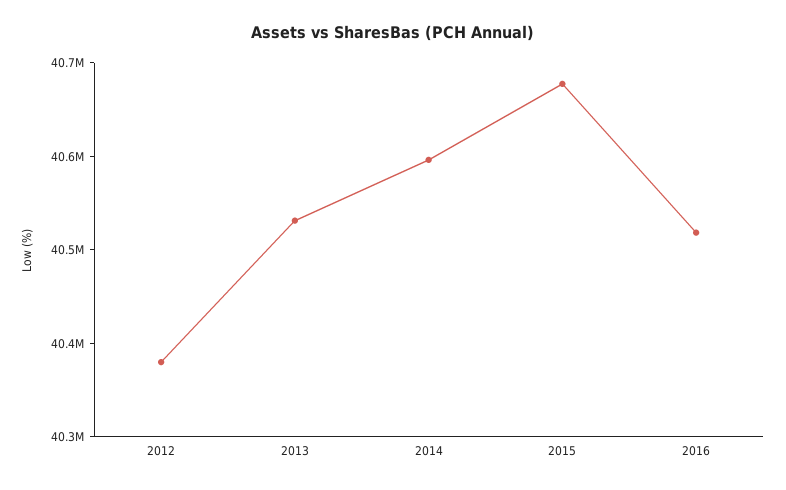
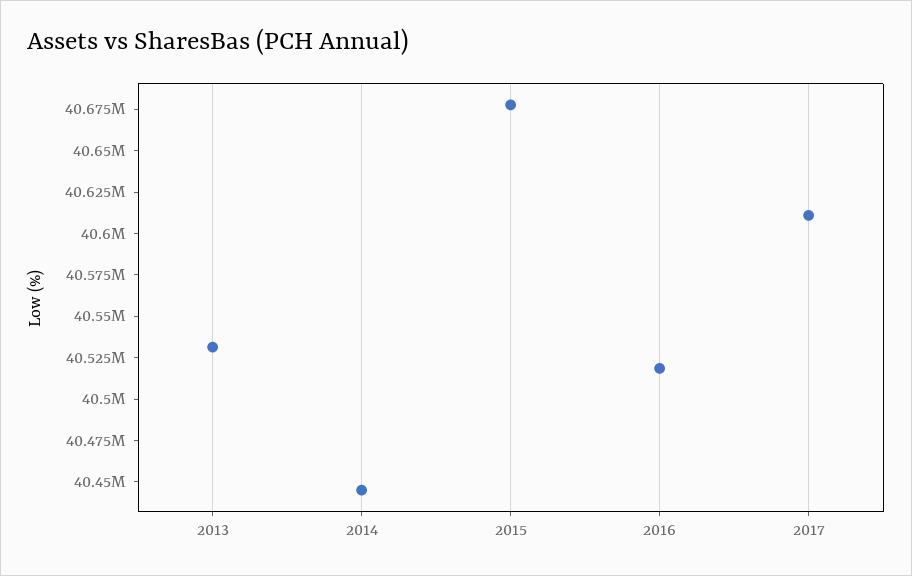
2012: 40380000 -> none
2014: 40600000 -> 40445000
2017: none -> 40610000

